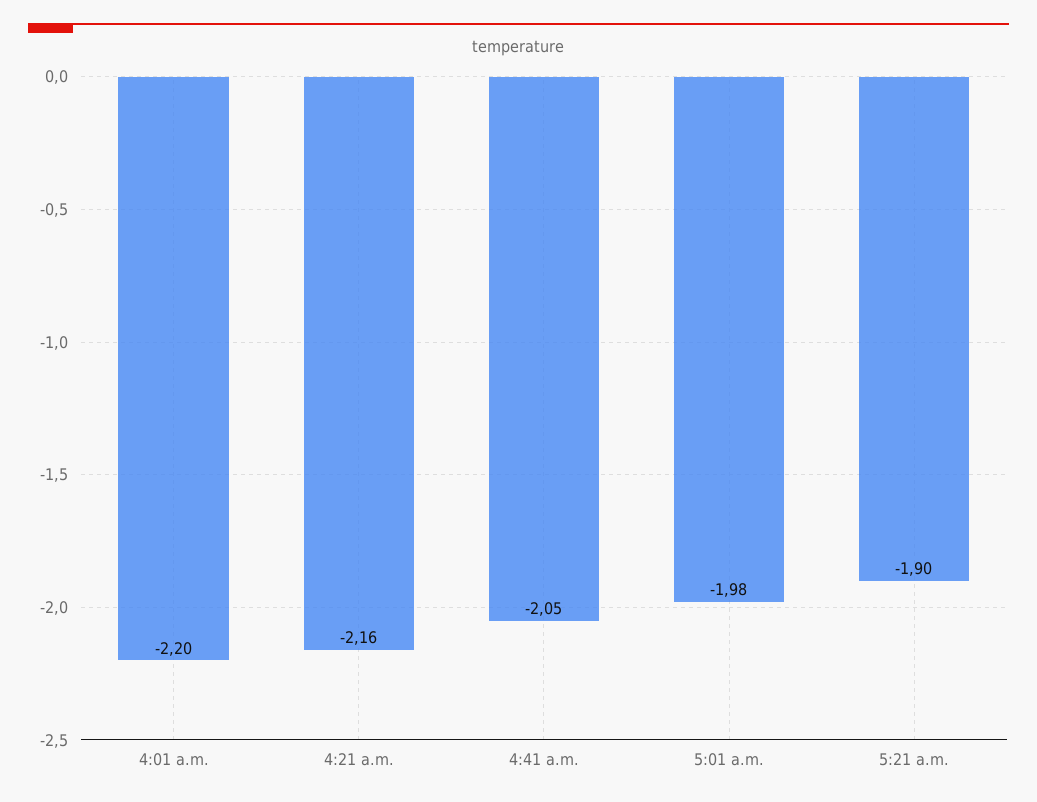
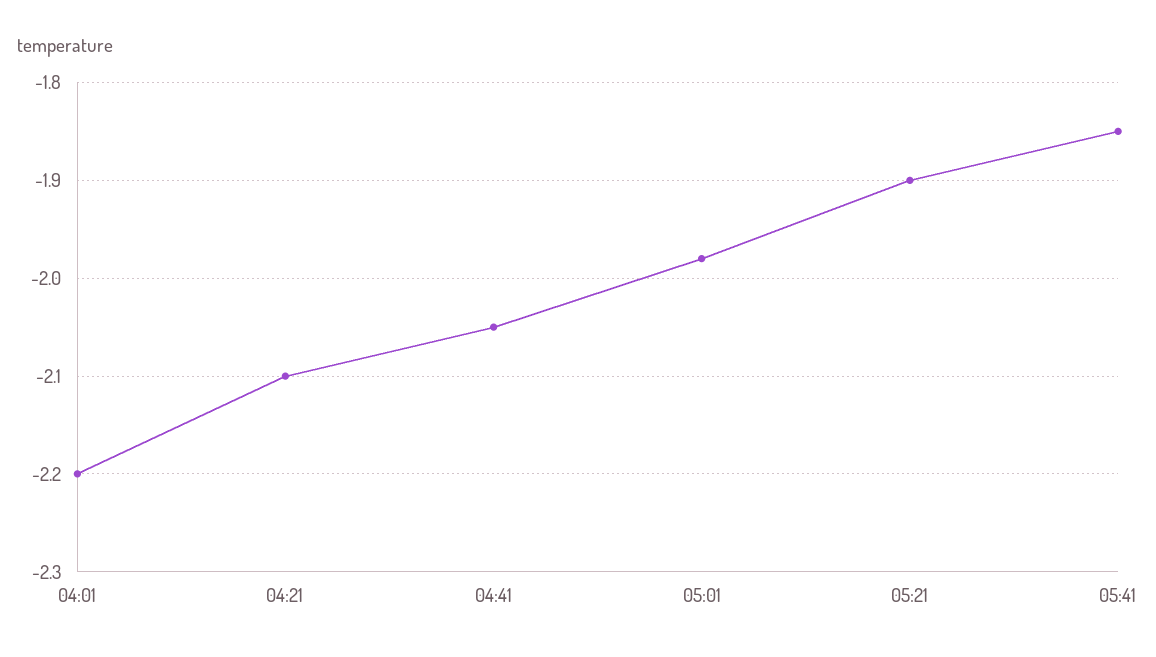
4:21 a.m.: -2.16 -> -2.1
05:41: none -> -1.85

